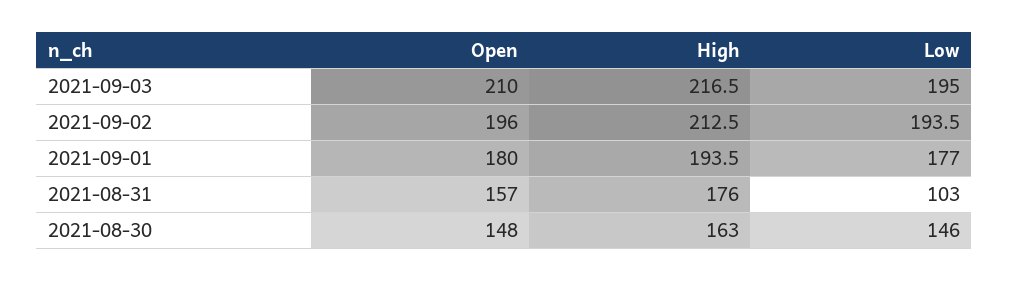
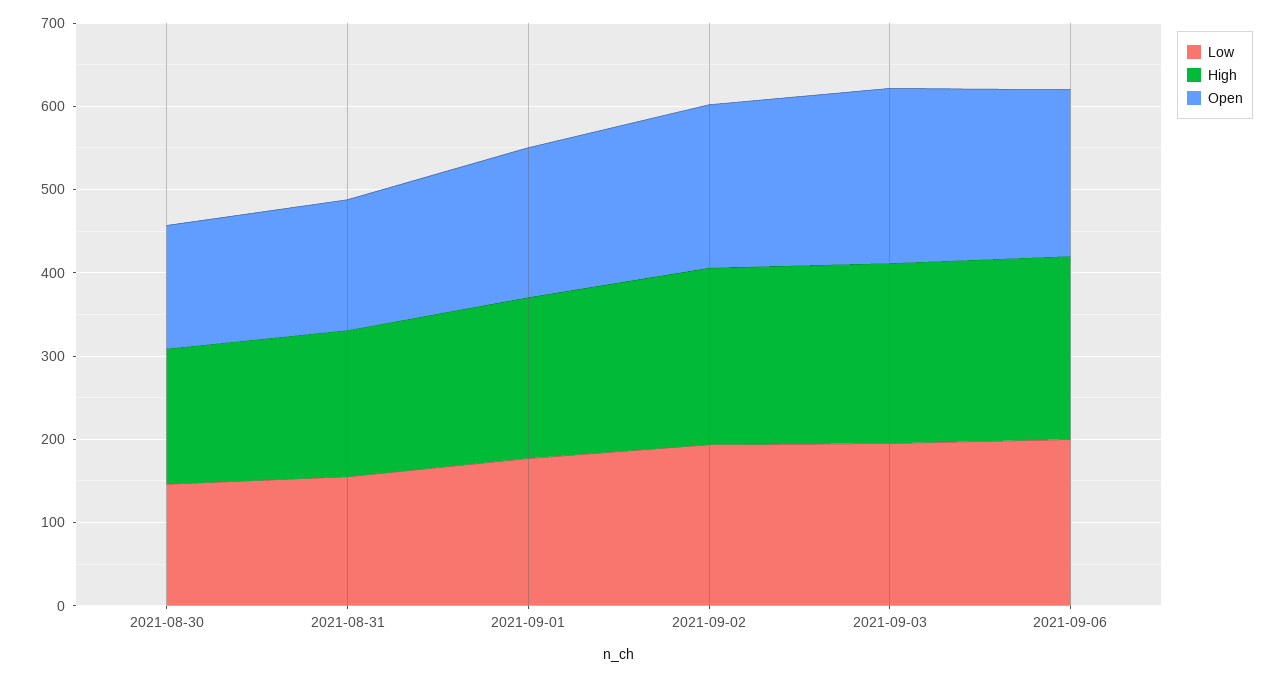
Low, 2021-08-31: 103 -> 160
Low, 2021-09-06: none -> 200
High, 2021-09-06: none -> 220
Open, 2021-09-06: none -> 200

